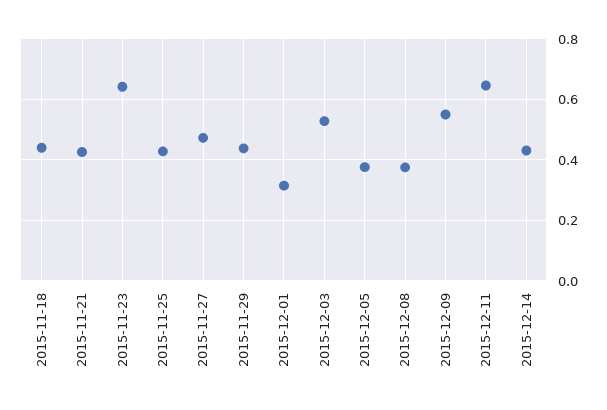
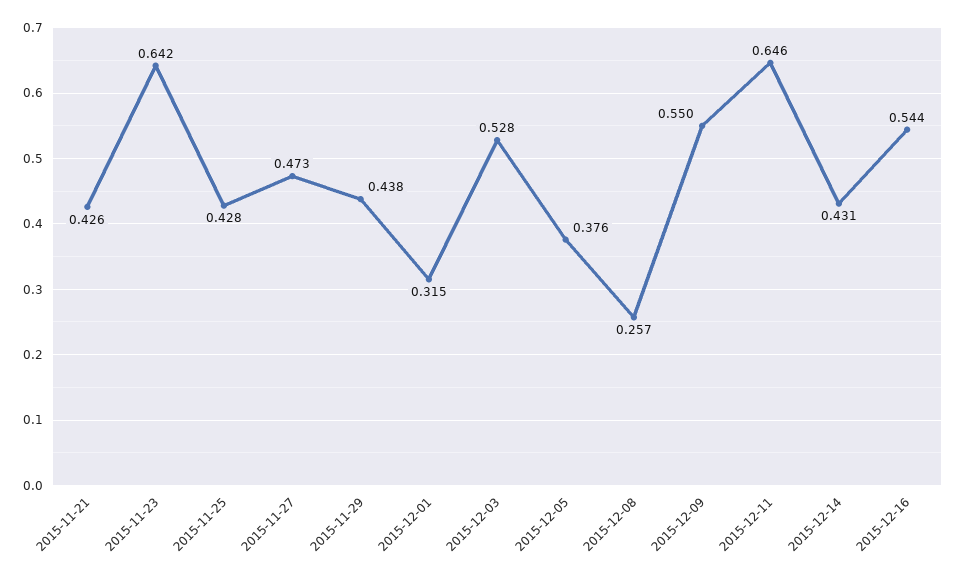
2015-11-18: 0.44 -> none
2015-12-08: 0.38 -> 0.257
2015-12-16: none -> 0.544

